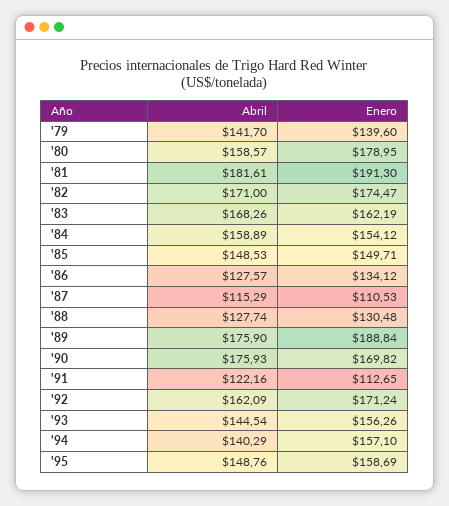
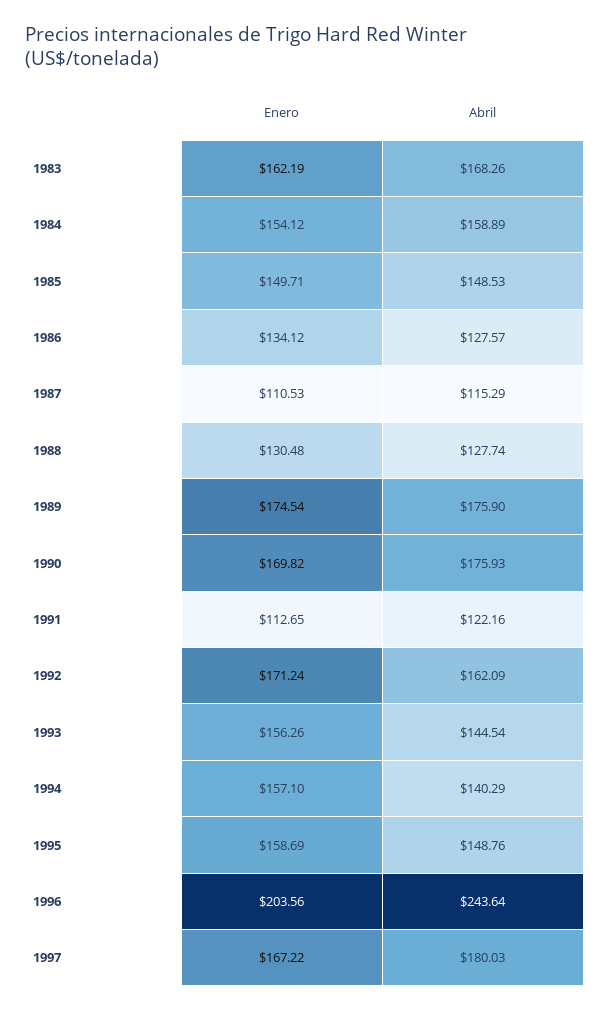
Abril, '79: 141.7 -> none
Enero, '79: 139.6 -> none
Abril, '80: 158.57 -> none
Enero, '80: 178.95 -> none
Abril, '81: 181.61 -> none
Enero, '81: 191.3 -> none
Abril, '82: 171 -> none
Enero, '82: 174.47 -> none
Enero, '89: 188.84 -> 174.54
Enero, 1996: none -> 203.56
Abril, 1996: none -> 243.64
Enero, 1997: none -> 167.22
Abril, 1997: none -> 180.03

